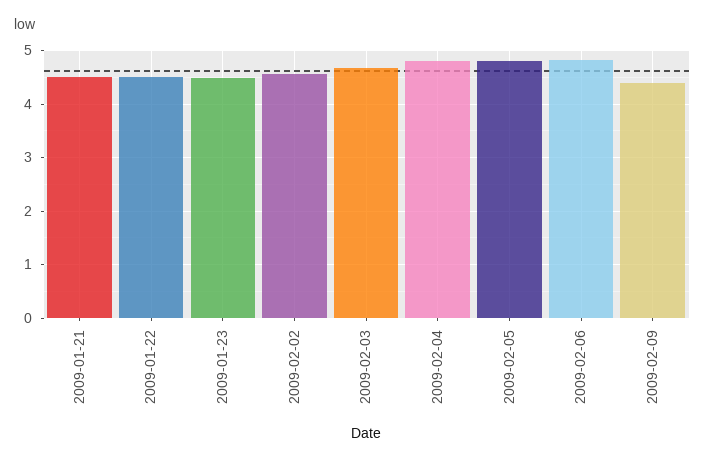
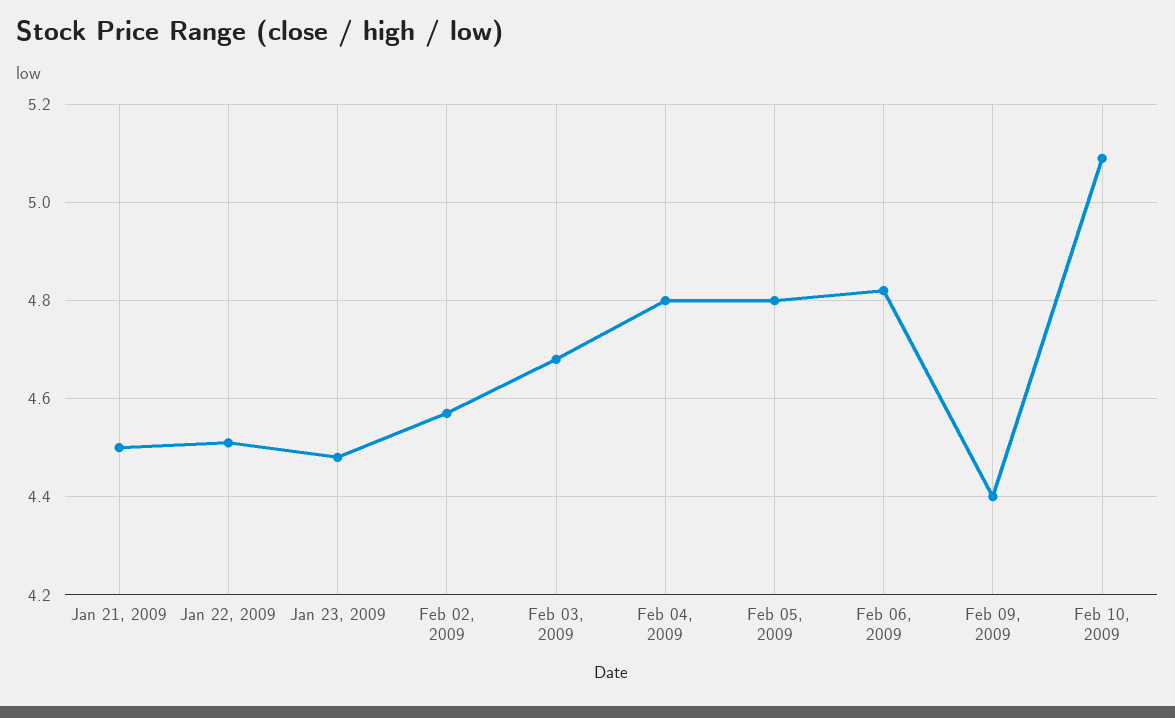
Feb 10, 2009: none -> 5.1

